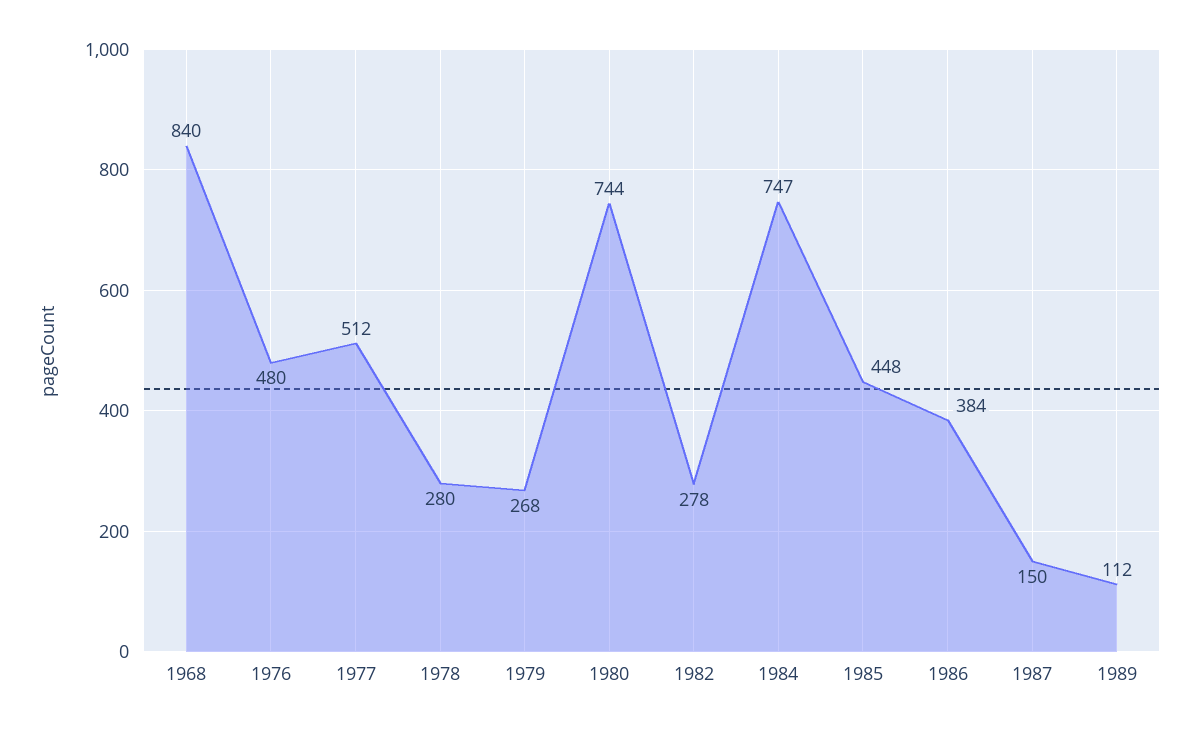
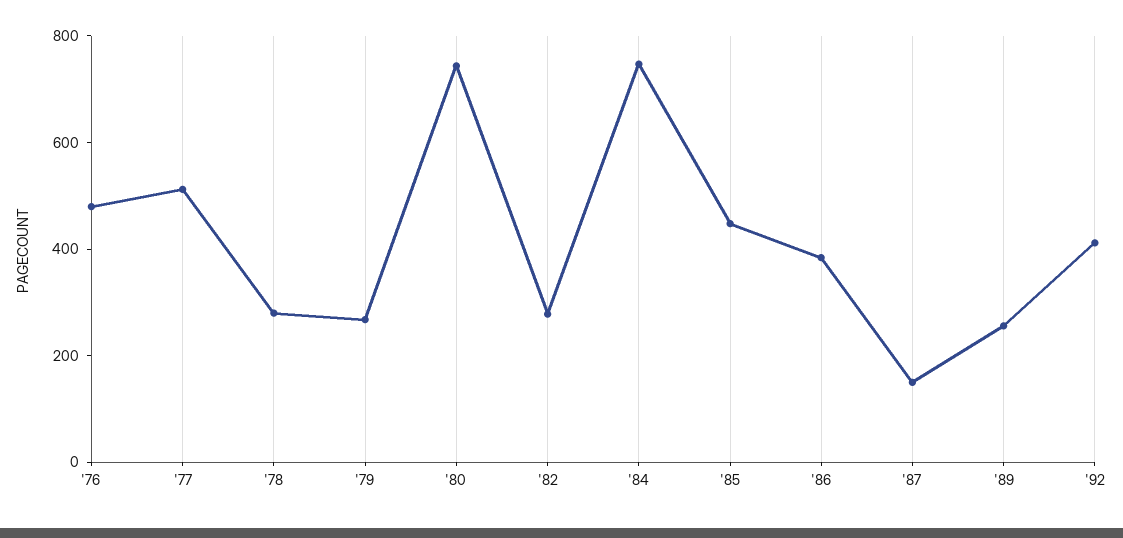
1968: 840 -> none
1989: 112 -> 250
'92: none -> 400

